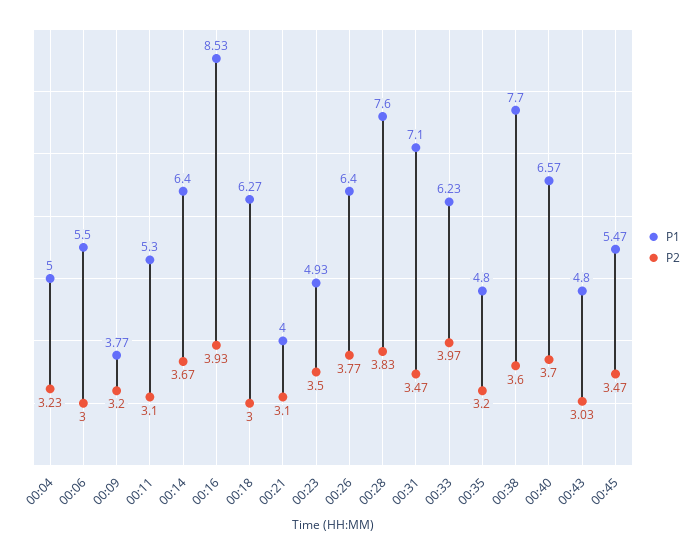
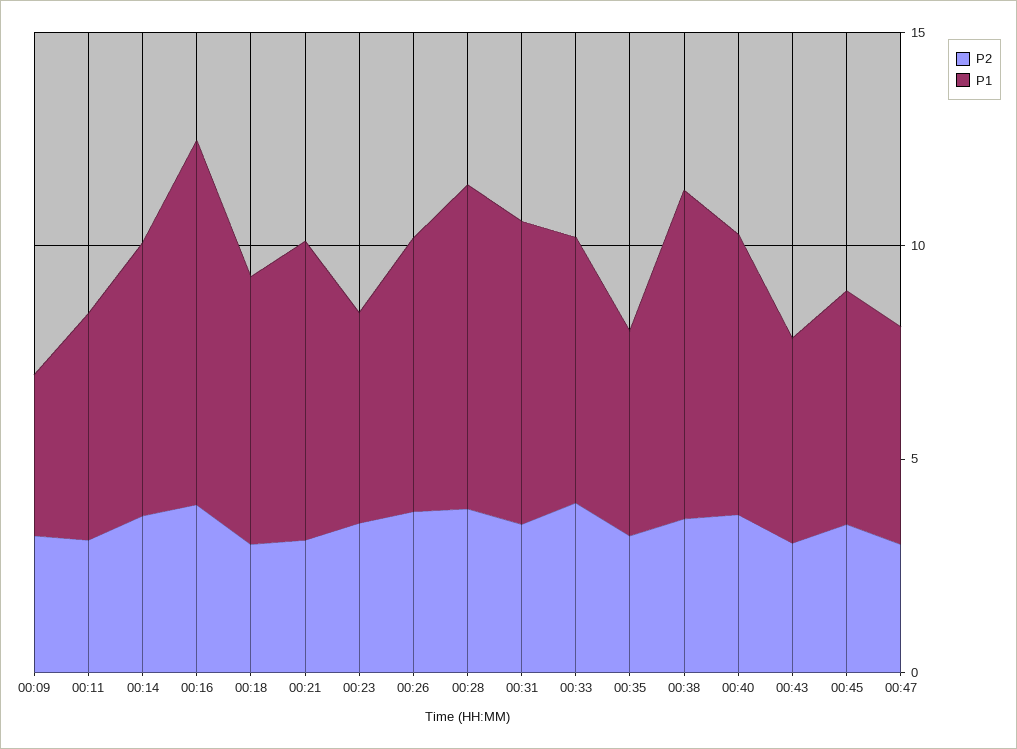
P1, 00:04: 5 -> none
P2, 00:04: 3.23 -> none
P1, 00:06: 5.5 -> none
P2, 00:06: 3 -> none
P1, 00:21: 4 -> 7
P2, 00:47: none -> 3
P1, 00:47: none -> 5

